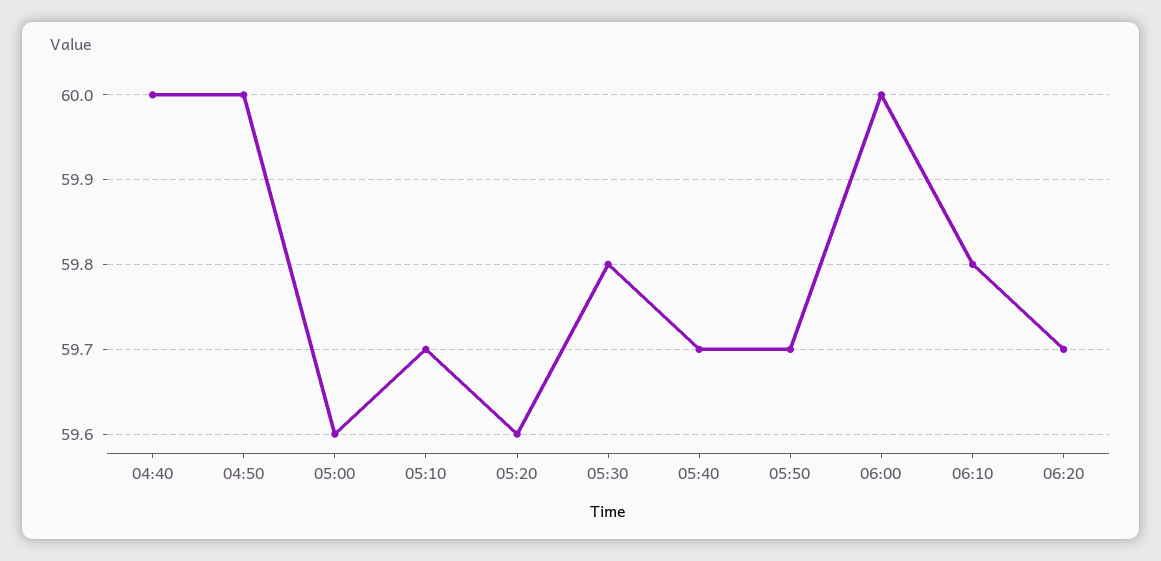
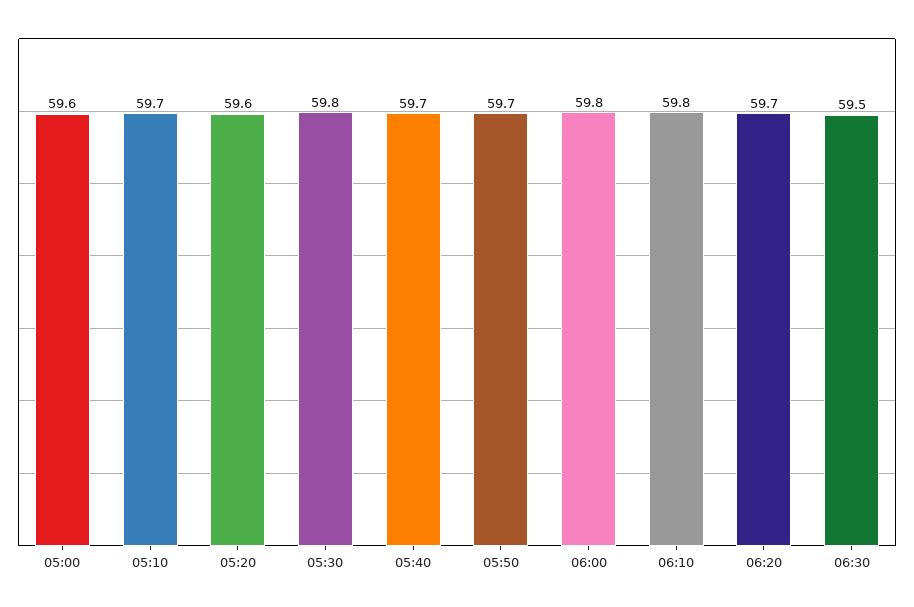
04:40: 60 -> none
04:50: 60 -> none
06:00: 60 -> 59.8
06:30: none -> 59.5

